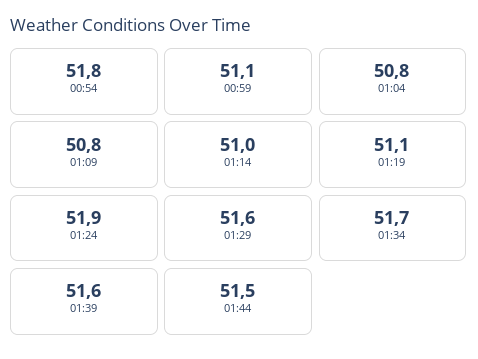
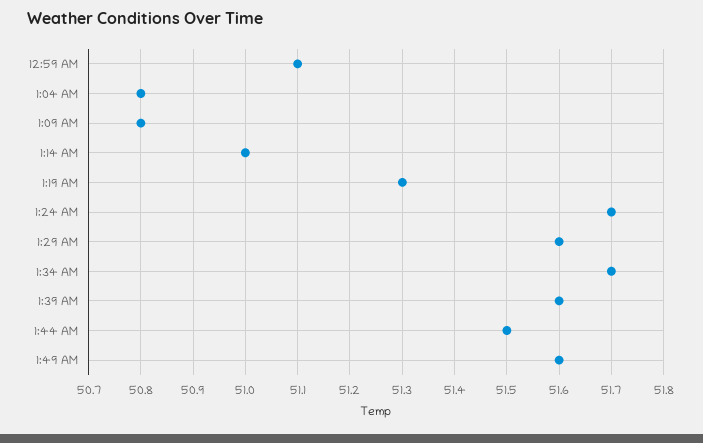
00:54: 51.8 -> none
01:19: 51.1 -> 51.3
01:24: 51.9 -> 51.7
1:49 AM: none -> 51.6

